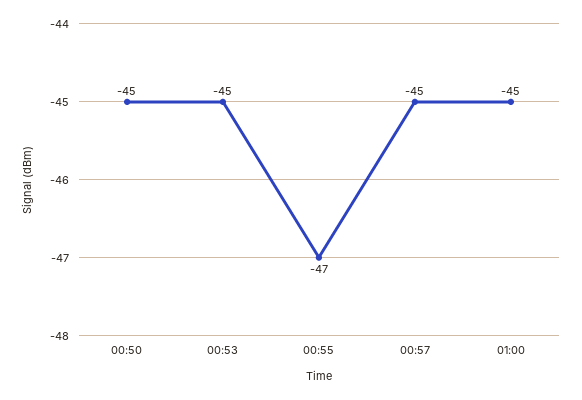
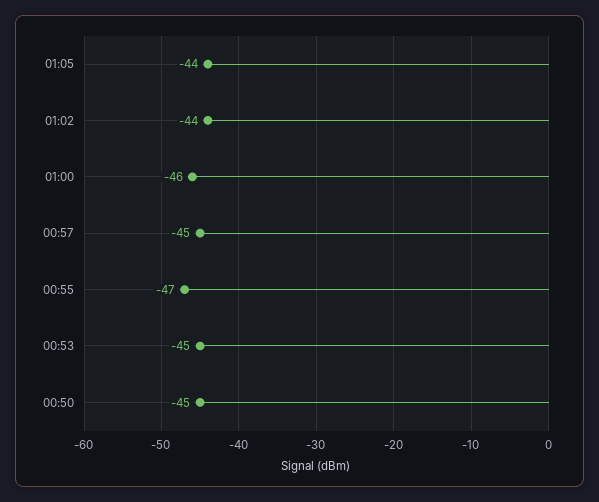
01:00: -45 -> -46
01:05: none -> -44
01:02: none -> -44

